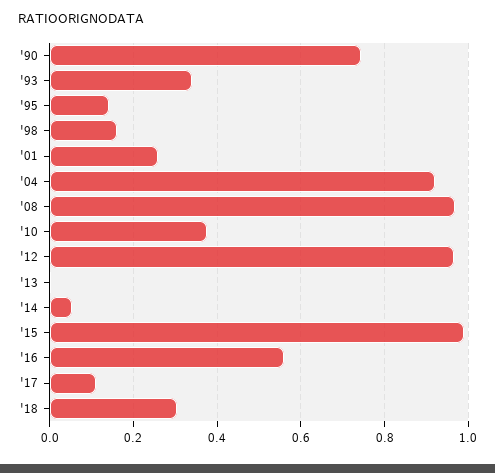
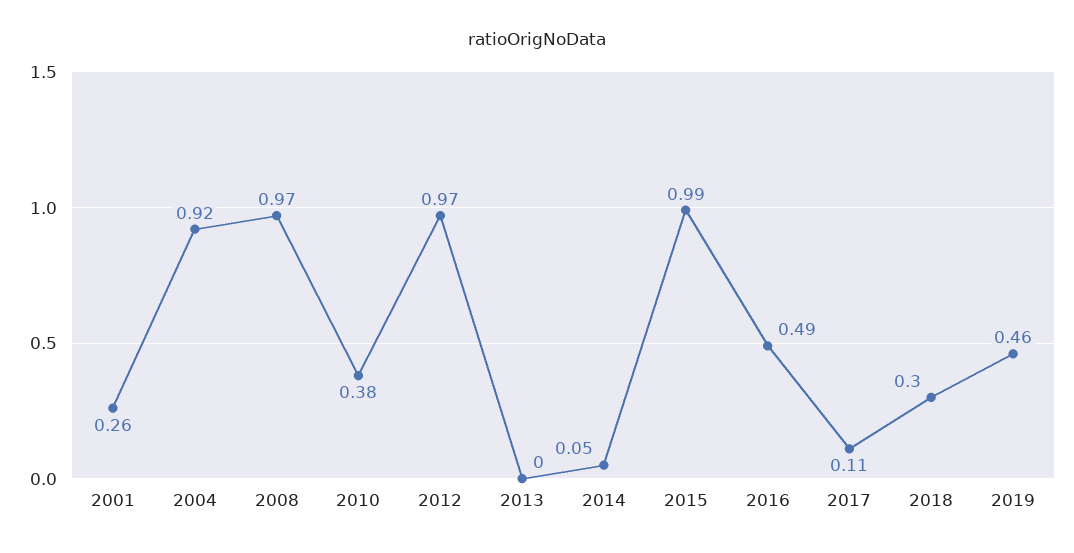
'90: 0.74 -> none
'93: 0.34 -> none
'95: 0.14 -> none
'98: 0.16 -> none
'16: 0.56 -> 0.49
2019: none -> 0.46

